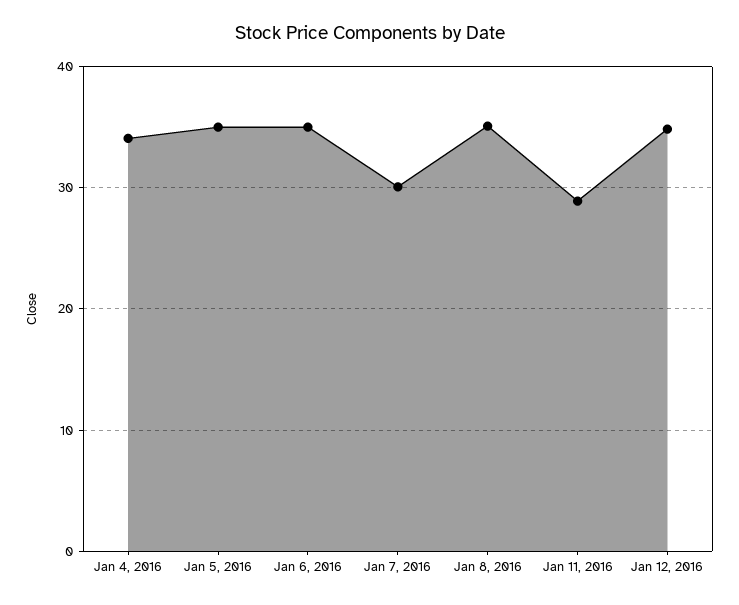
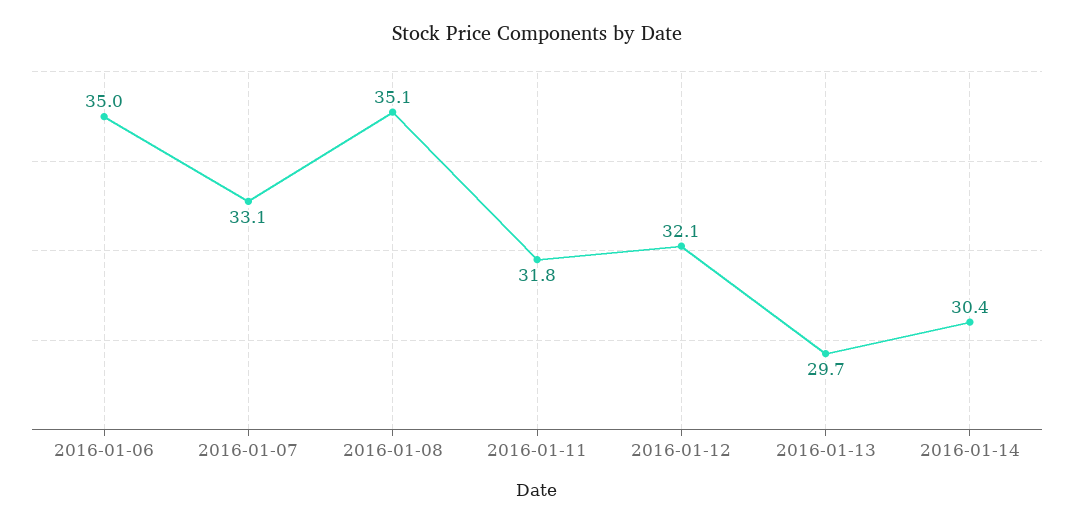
Jan 4, 2016: 34 -> none
Jan 5, 2016: 35 -> none
Jan 7, 2016: 30 -> 33.1
Jan 11, 2016: 29 -> 31.8
Jan 12, 2016: 35 -> 32.1
2016-01-13: none -> 29.7
2016-01-14: none -> 30.4

